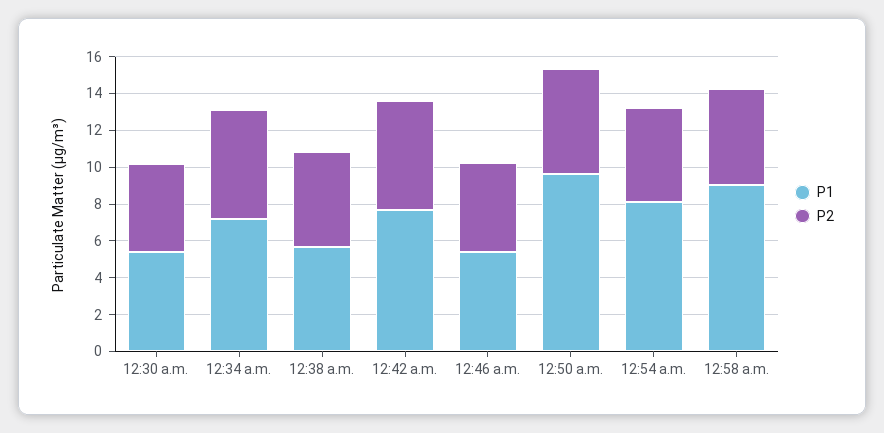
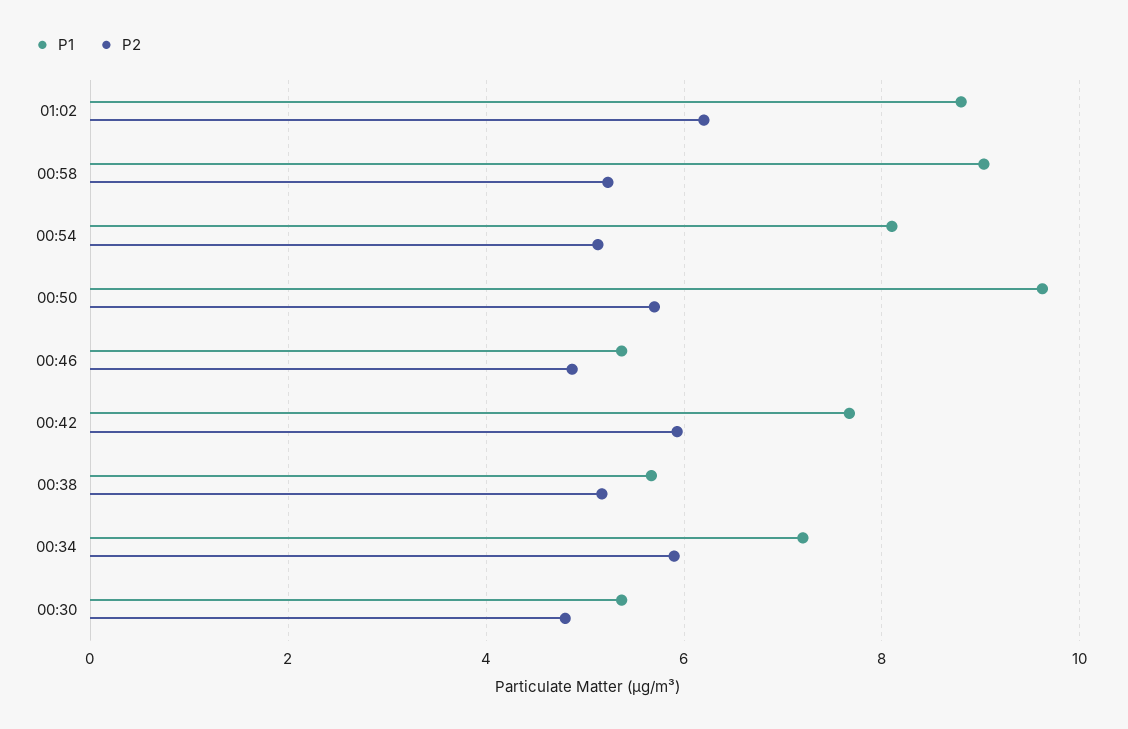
P1, 01:02: none -> 8.8
P2, 01:02: none -> 6.2

